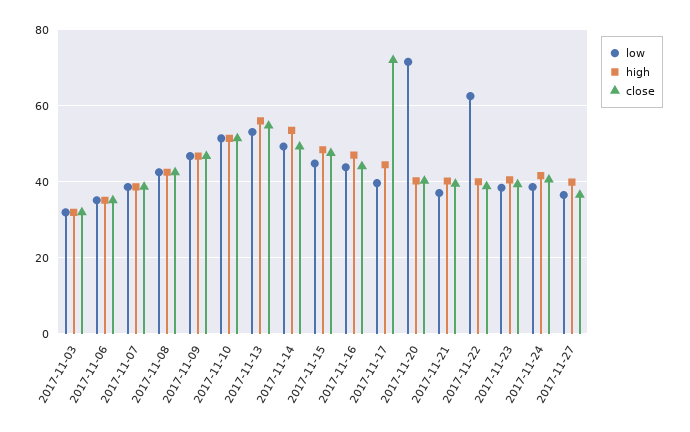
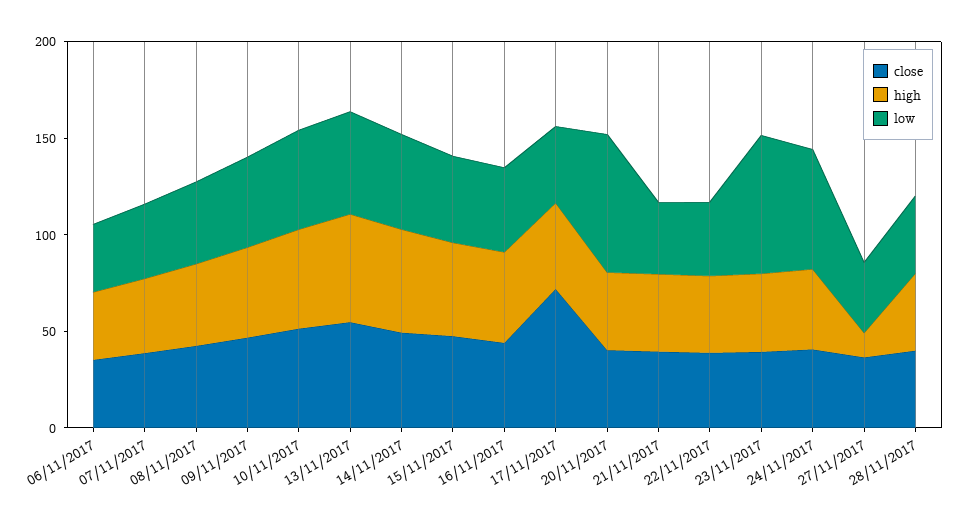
low, 2017-11-03: 32 -> none
high, 2017-11-03: 32 -> none
close, 2017-11-03: 32 -> none
low, 2017-11-22: 62 -> 40
low, 2017-11-23: 38 -> 70
low, 2017-11-24: 38 -> 60
high, 2017-11-27: 40 -> 10
close, 28/11/2017: none -> 40
high, 28/11/2017: none -> 40
low, 28/11/2017: none -> 40

